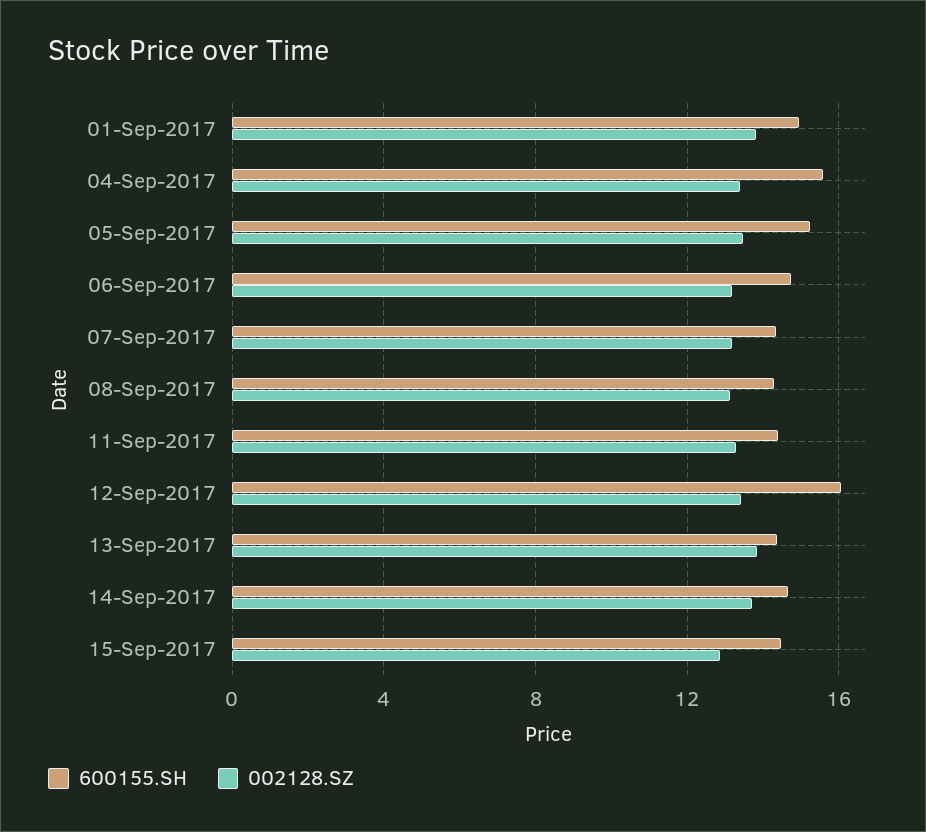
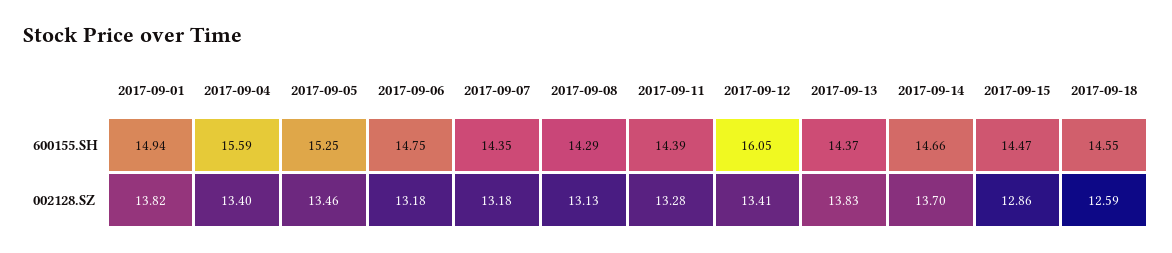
600155.SH, 2017-09-18: none -> 14.55
002128.SZ, 2017-09-18: none -> 12.59

